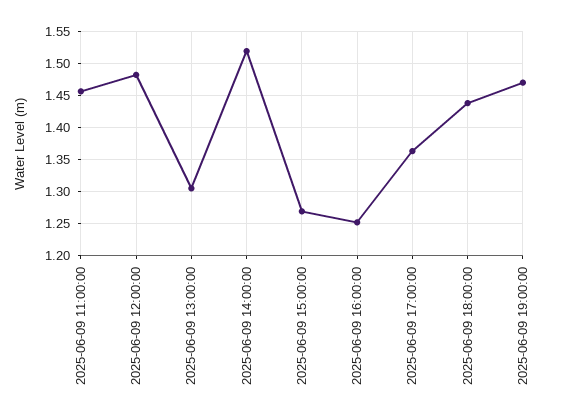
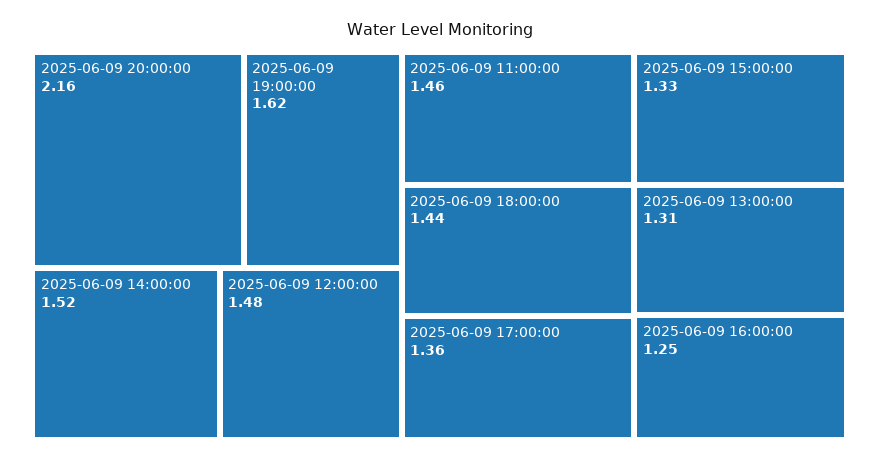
2025-06-09 15:00:00: 1.27 -> 1.33
2025-06-09 19:00:00: 1.47 -> 1.62
2025-06-09 20:00:00: none -> 2.16

